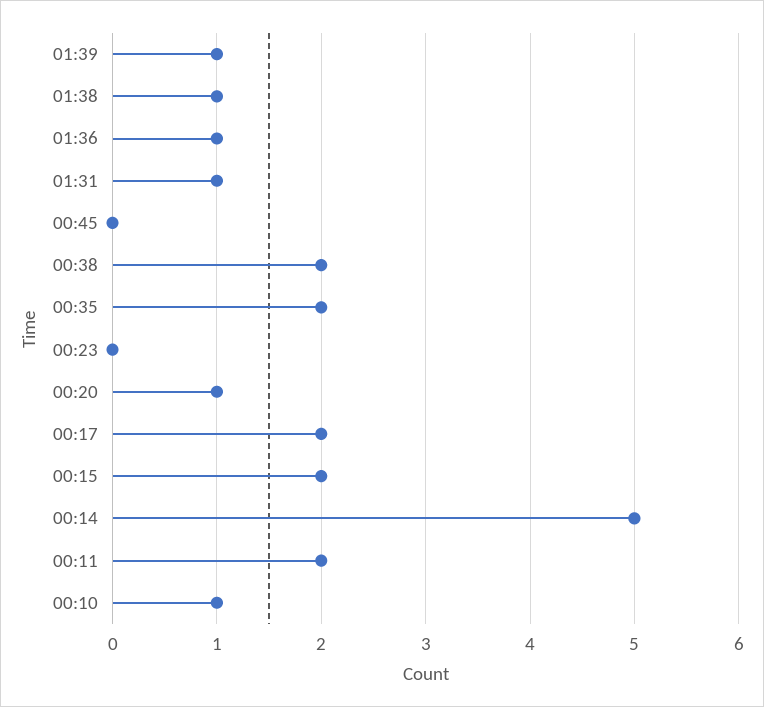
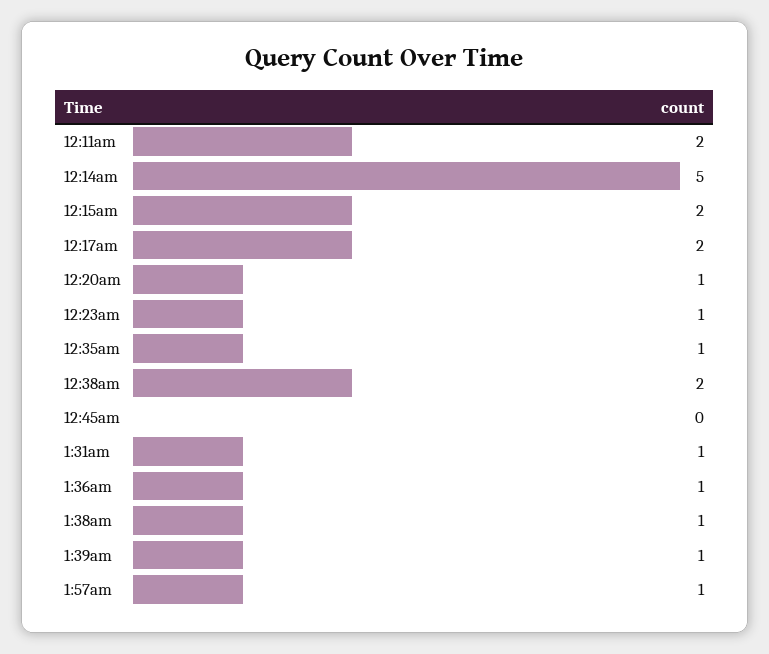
00:35: 2 -> 1
00:23: 0 -> 1
00:10: 1 -> none
1:57am: none -> 1

